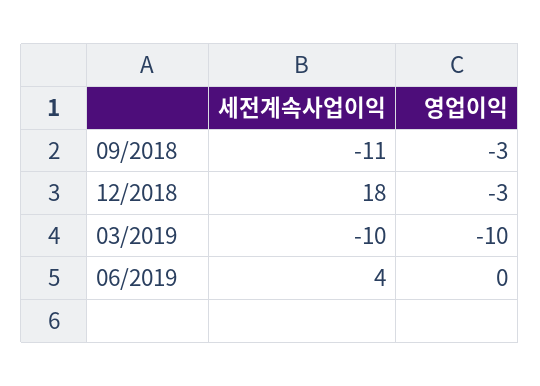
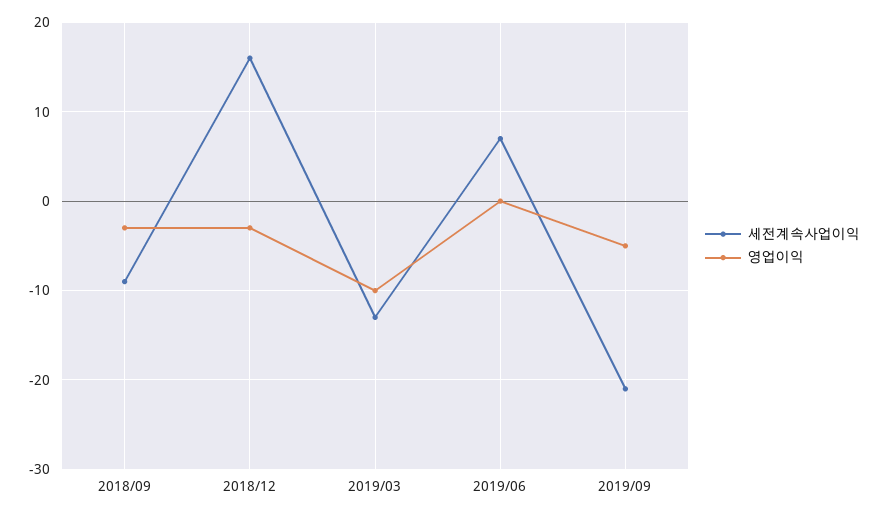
세전계속사업이익, 09/2018: -11 -> -9
세전계속사업이익, 12/2018: 18 -> 16
세전계속사업이익, 03/2019: -10 -> -13
세전계속사업이익, 06/2019: 4 -> 7
세전계속사업이익, 2019/09: none -> -21
영업이익, 2019/09: none -> -5

